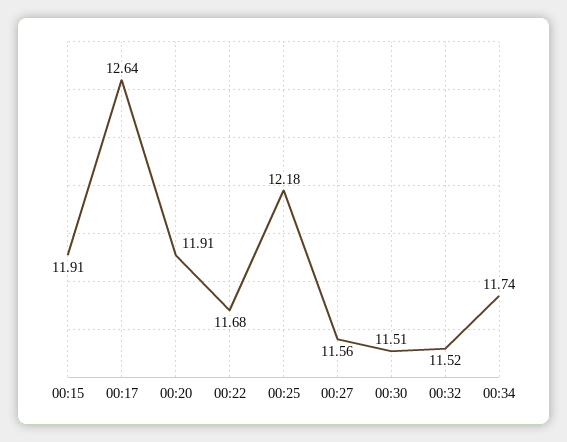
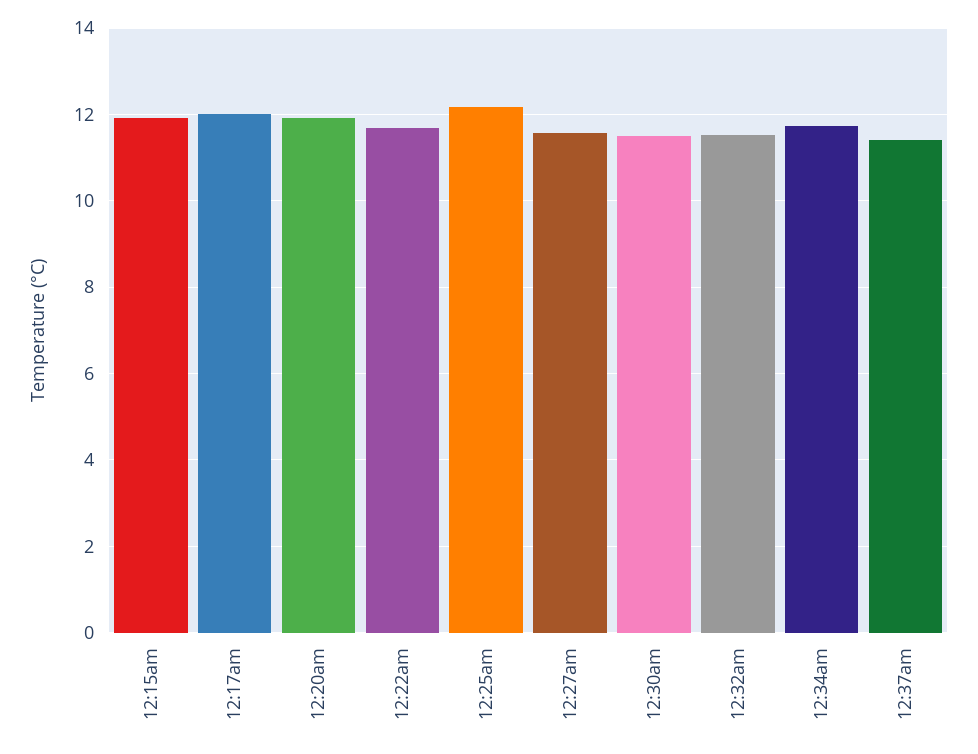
00:17: 12.64 -> 12
12:37am: none -> 11.4

